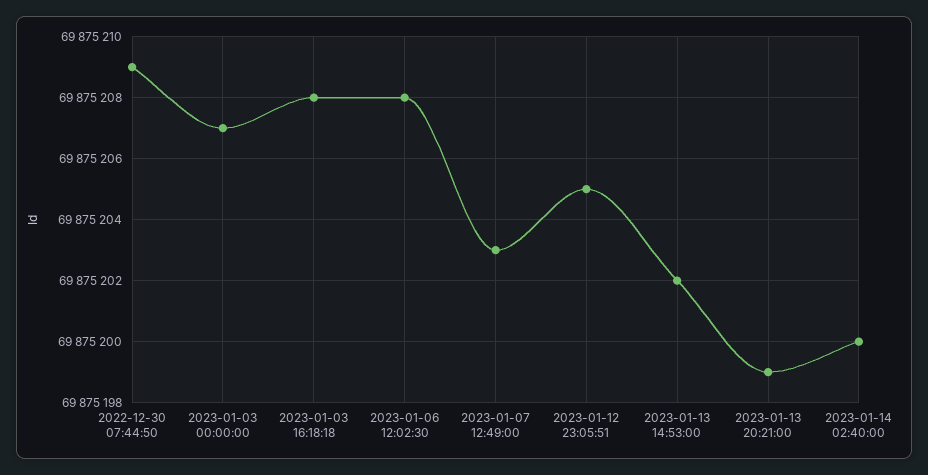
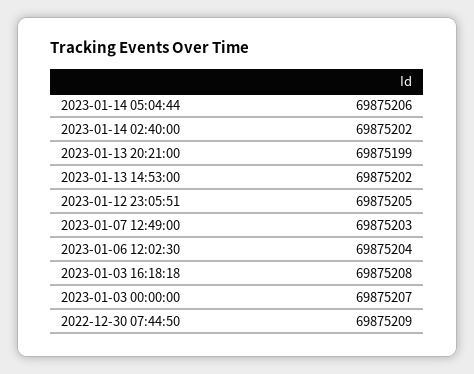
2023-01-06 12:02:30: 69875208 -> 69875204
2023-01-14 02:40:00: 69875200 -> 69875202
2023-01-14 05:04:44: none -> 69875206

